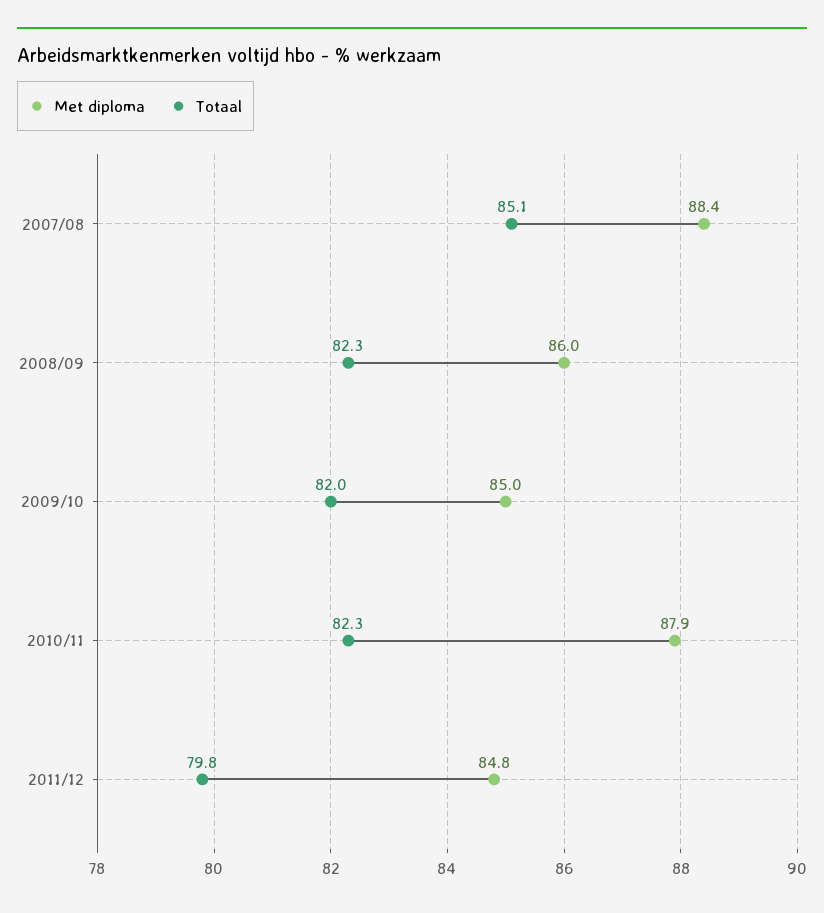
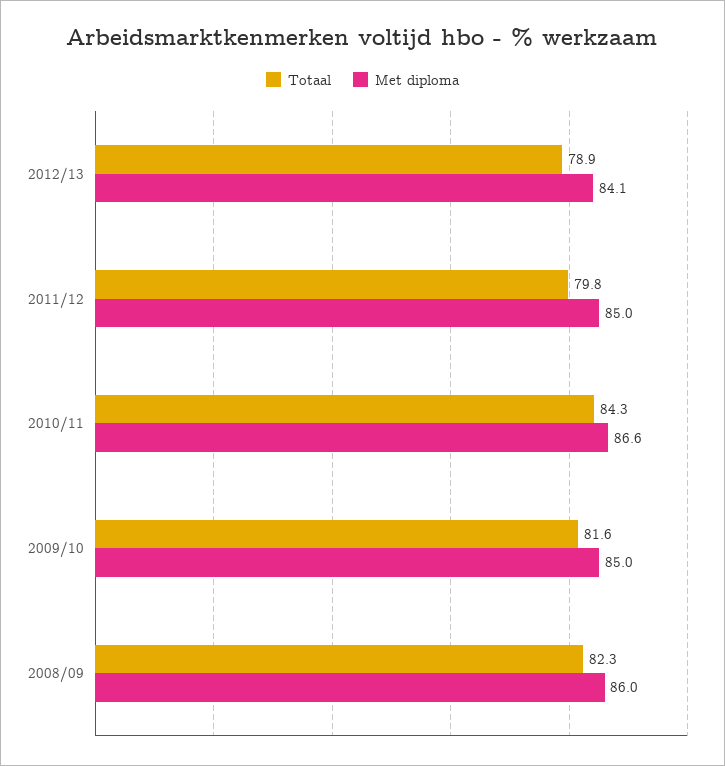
Met diploma, 2007/08: 88.4 -> none
Totaal, 2007/08: 85.1 -> none
Totaal, 2009/10: 82 -> 81.6
Met diploma, 2010/11: 87.9 -> 86.6
Totaal, 2010/11: 82.3 -> 84.3
Met diploma, 2011/12: 84.8 -> 85
Totaal, 2012/13: none -> 78.9
Met diploma, 2012/13: none -> 84.1

